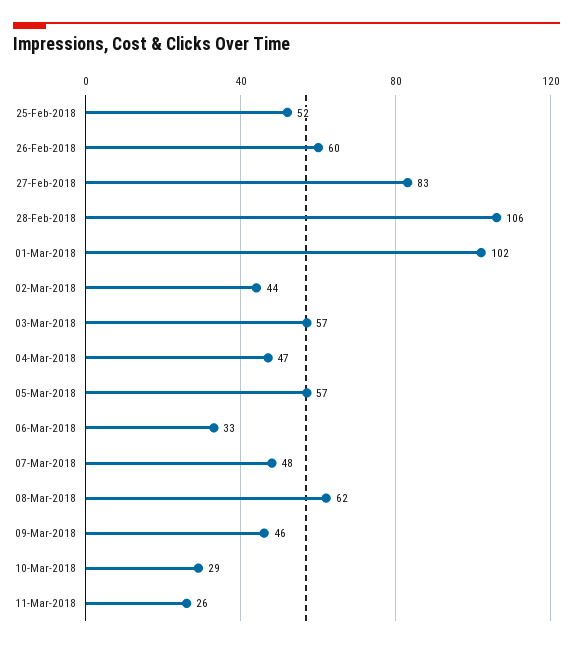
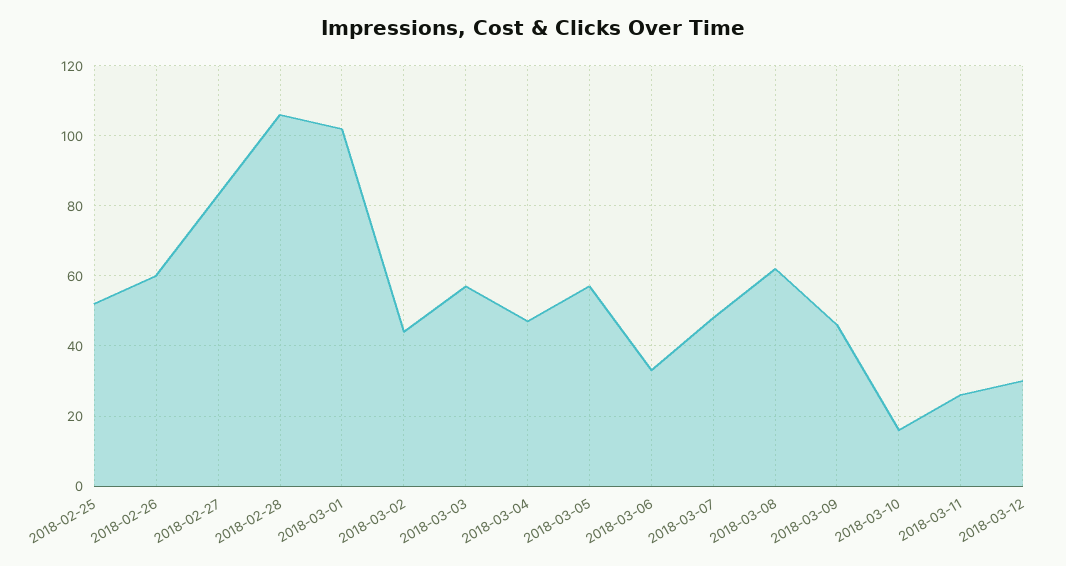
10-Mar-2018: 29 -> 15
2018-03-12: none -> 30

